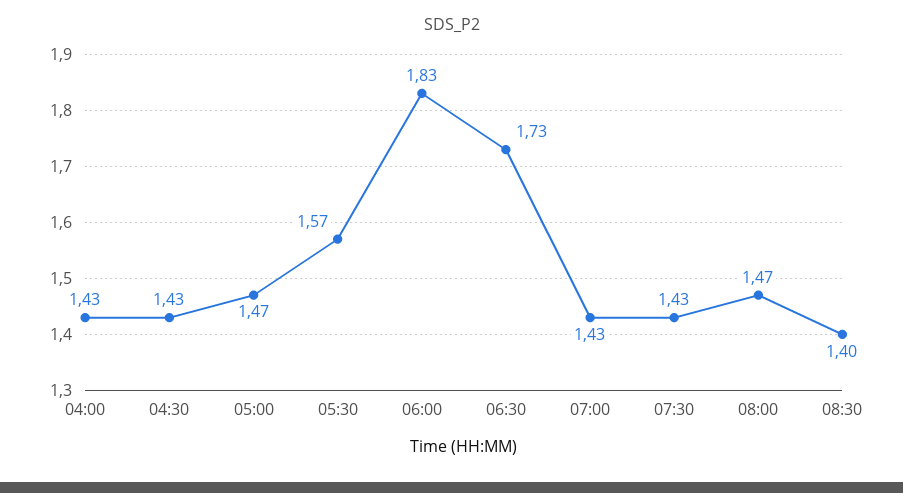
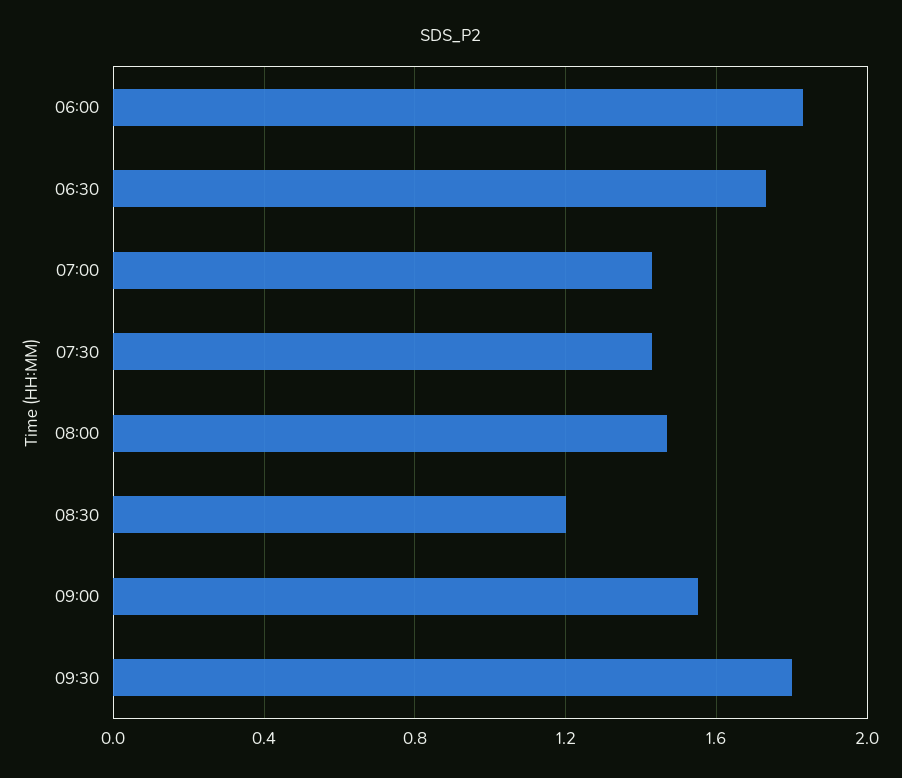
04:00: 1.43 -> none
04:30: 1.43 -> none
05:00: 1.47 -> none
05:30: 1.57 -> none
08:30: 1.4 -> 1.2
09:00: none -> 1.55
09:30: none -> 1.8

